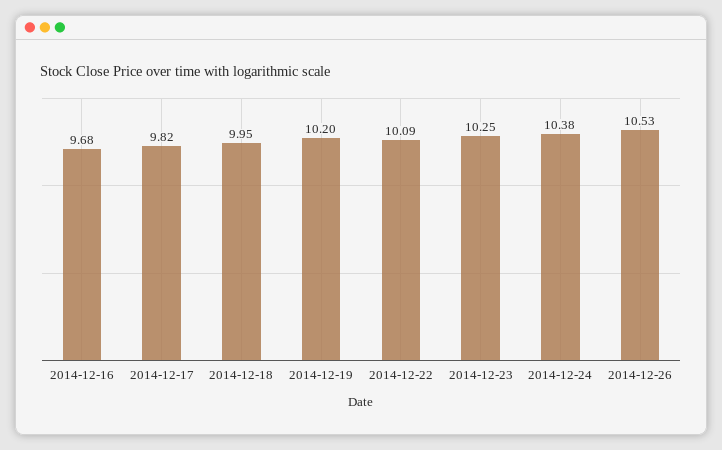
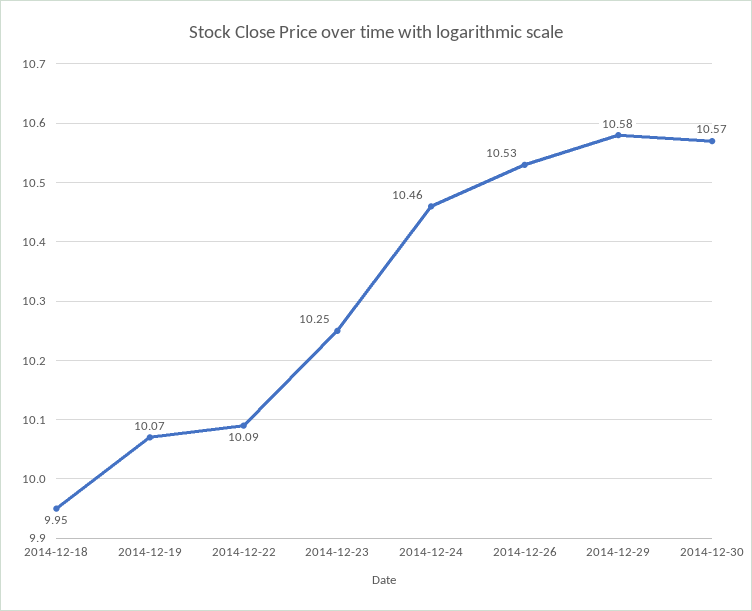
2014-12-16: 9.68 -> none
2014-12-17: 9.82 -> none
2014-12-19: 10.2 -> 10.07
2014-12-24: 10.38 -> 10.46
2014-12-29: none -> 10.58
2014-12-30: none -> 10.57

